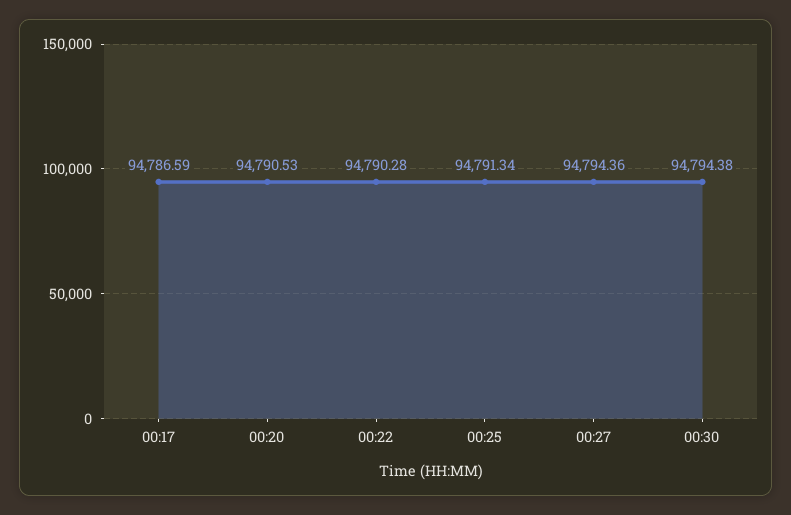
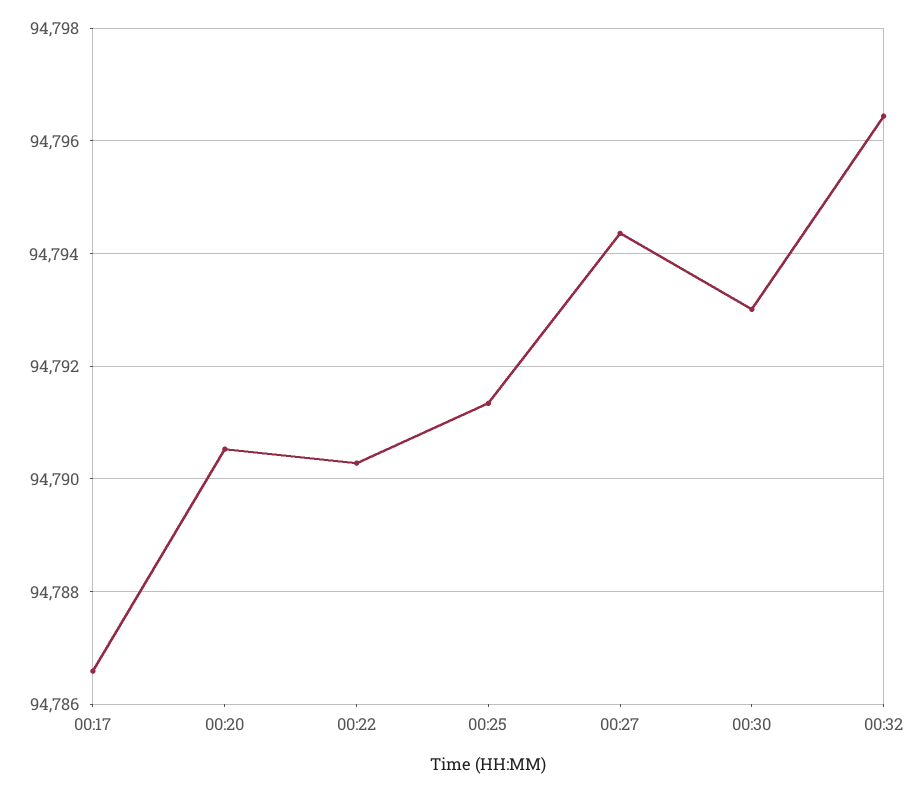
00:30: 94794.38 -> 94793
00:32: none -> 94796.4

